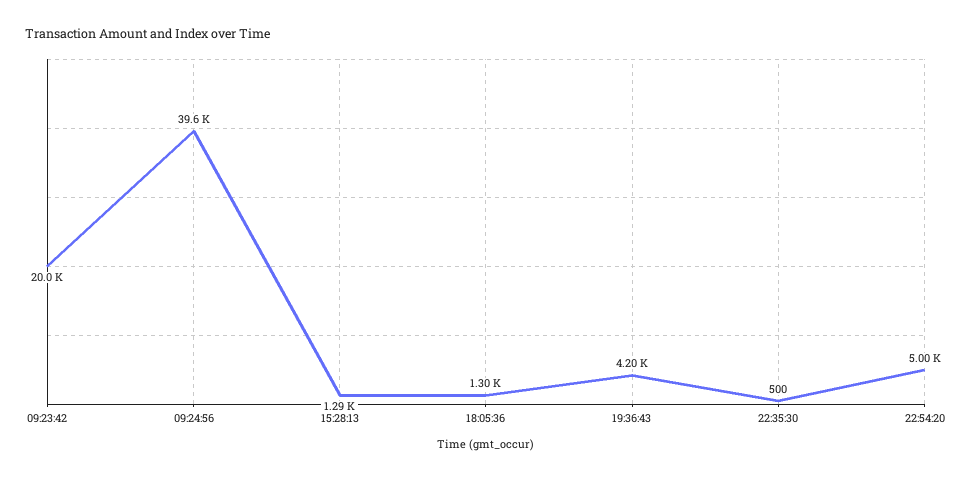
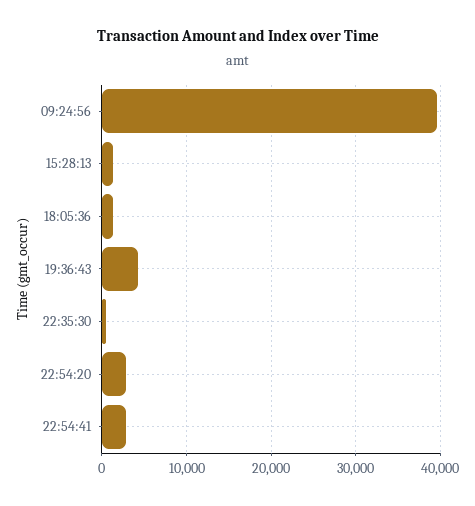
09:23:42: 20000 -> none
22:54:20: 5000 -> 3000
22:54:41: none -> 3000

